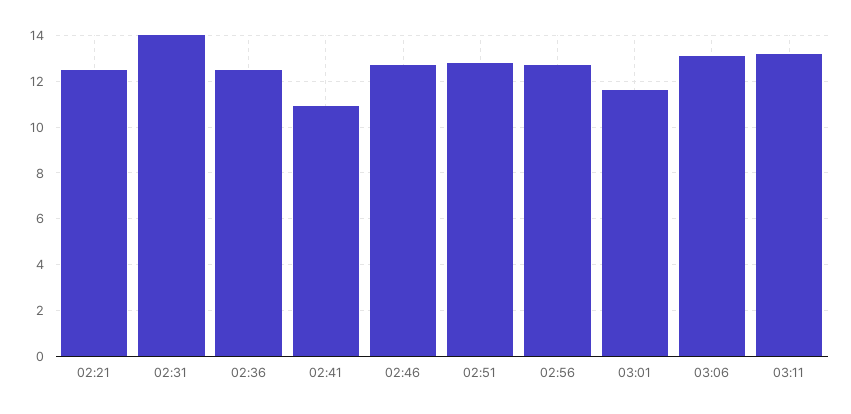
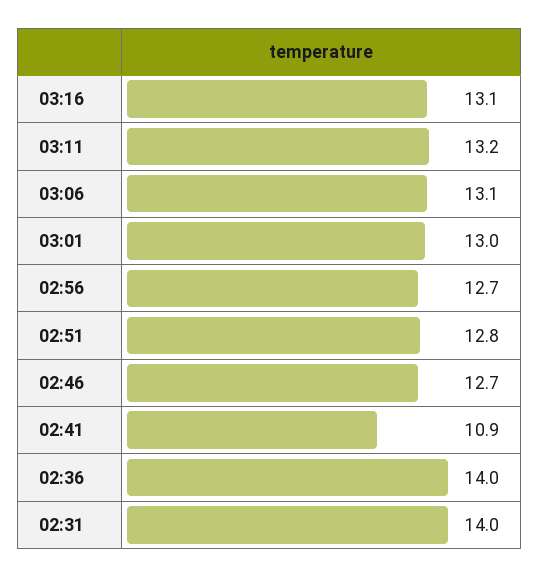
02:21: 12.5 -> none
02:36: 12.5 -> 14
03:01: 11.5 -> 13
03:16: none -> 13.1

